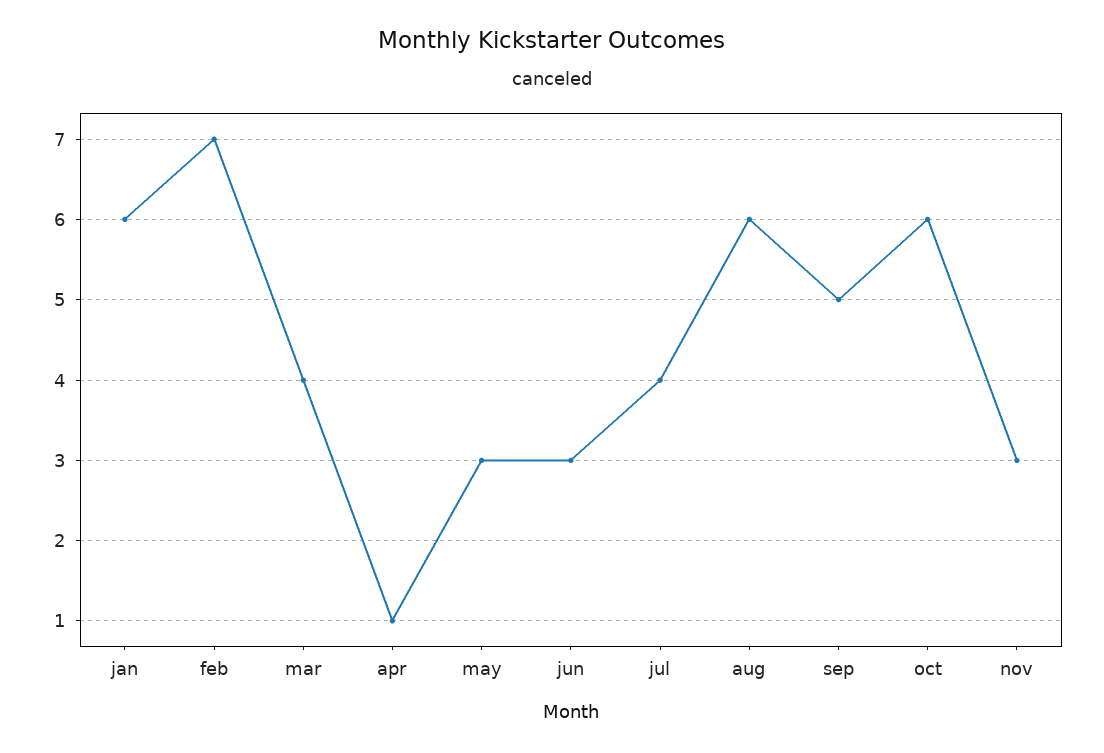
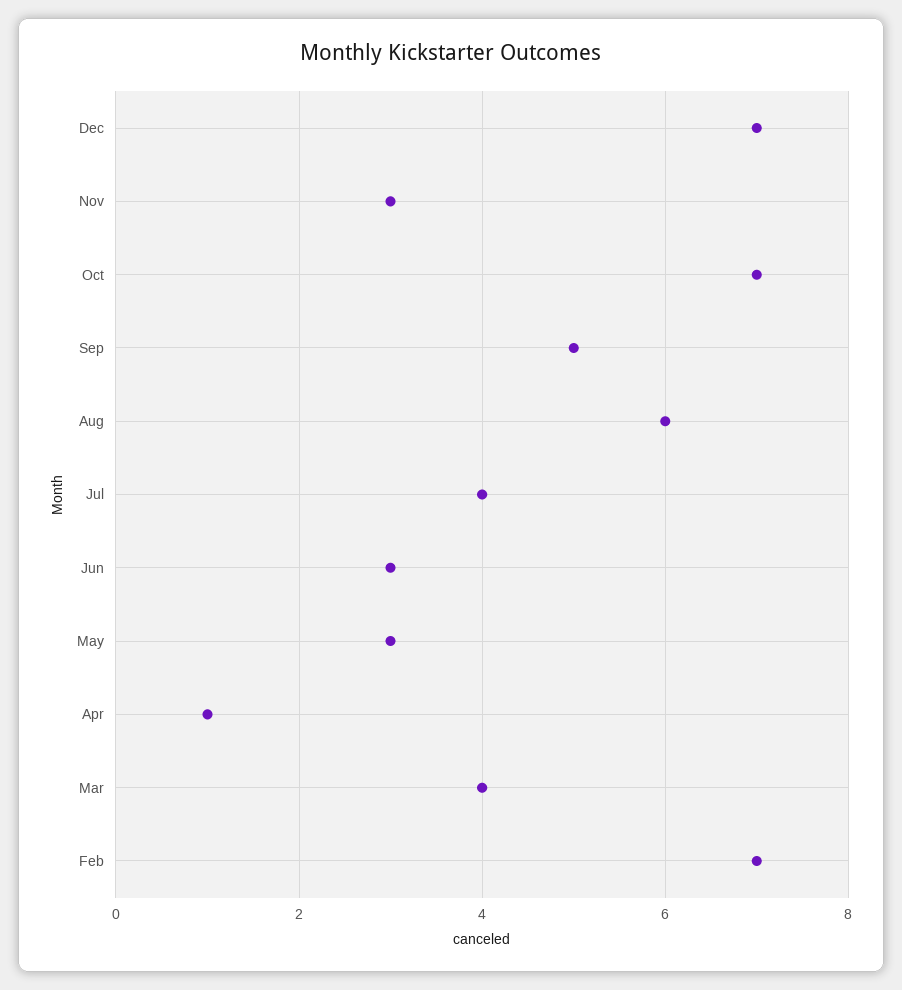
jan: 6 -> none
oct: 6 -> 7
Dec: none -> 7

